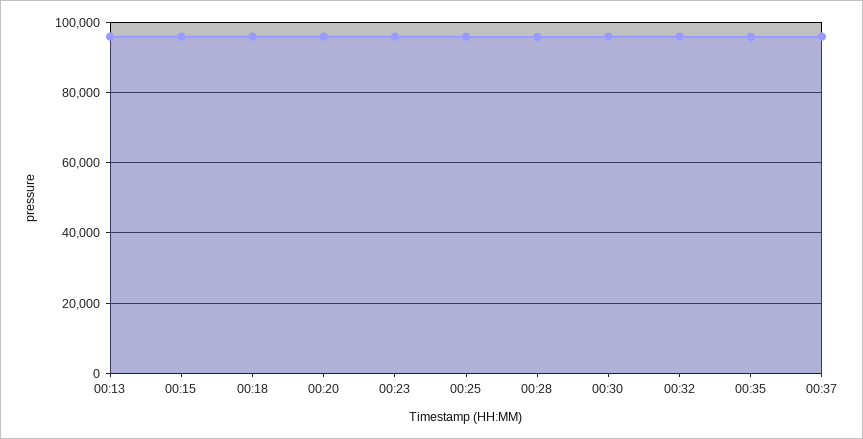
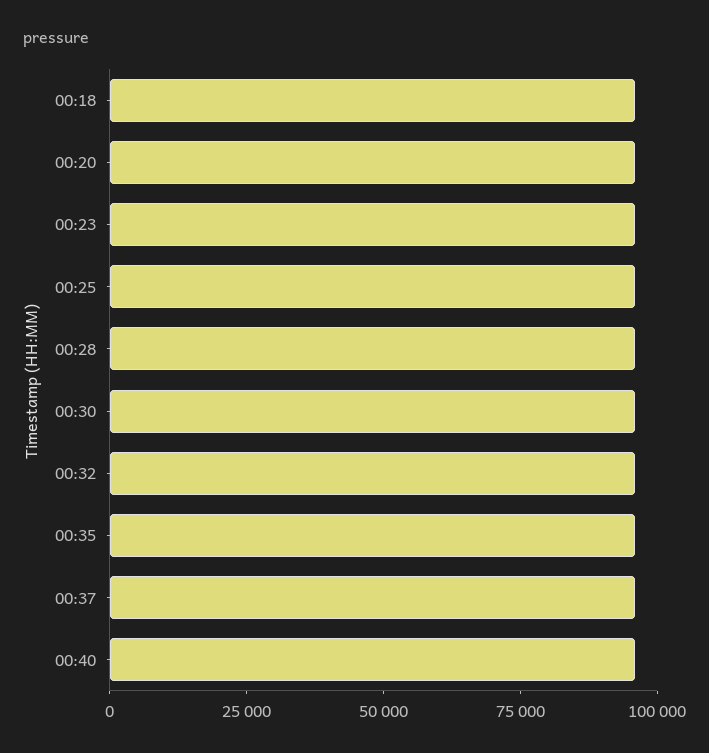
00:13: 96000 -> none
00:15: 96000 -> none
00:40: none -> 95000

